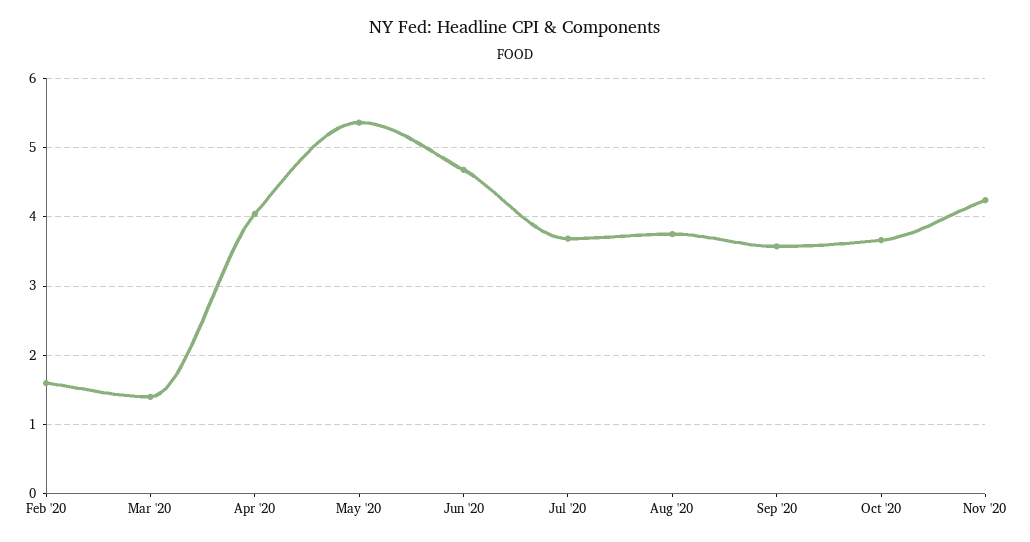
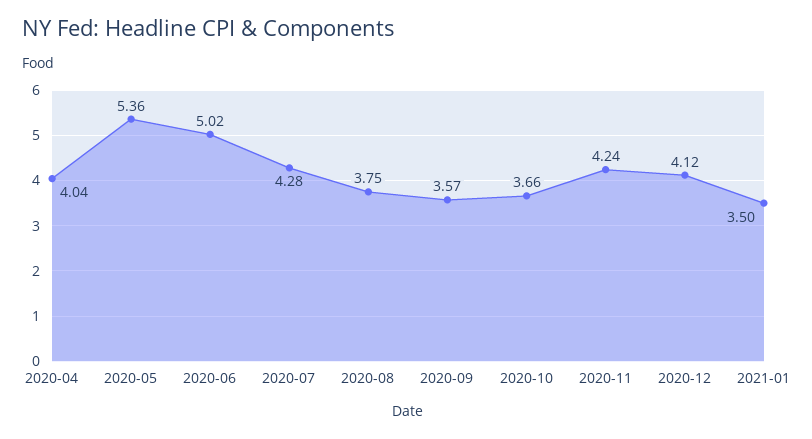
Feb '20: 1.6 -> none
Mar '20: 1.4 -> none
Jun '20: 4.7 -> 5.02
Jul '20: 3.7 -> 4.28
2020-12: none -> 4.12
2021-01: none -> 3.5

